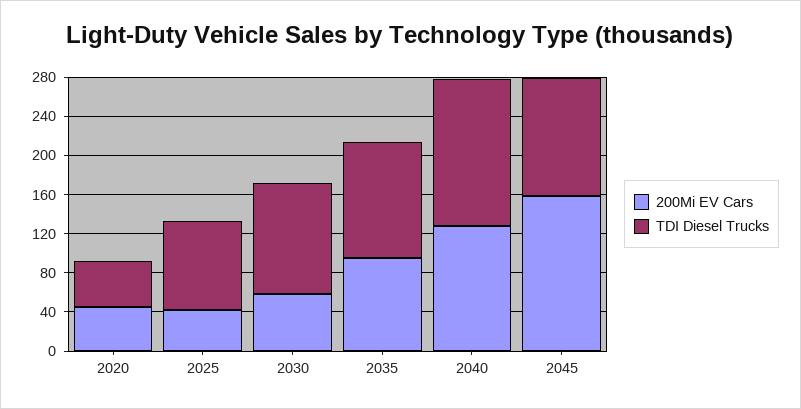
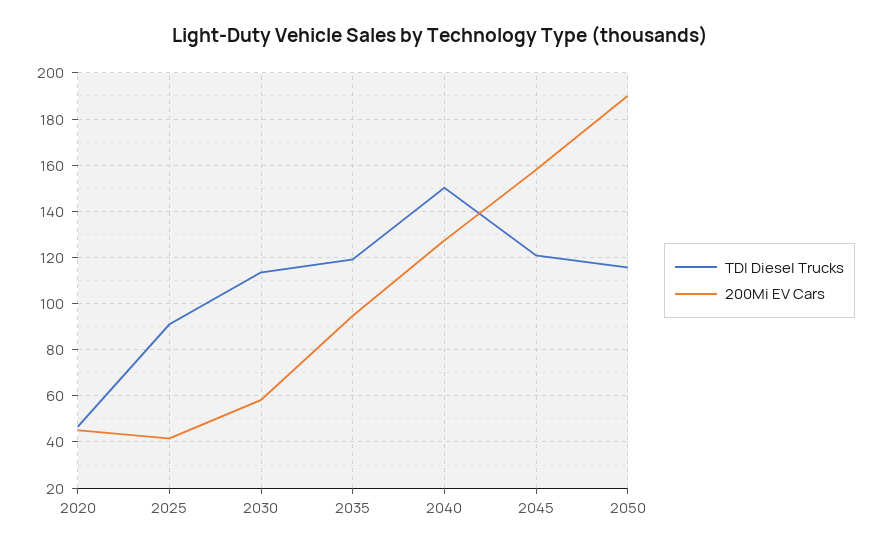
TDI Diesel Trucks, 2050: none -> 115
200Mi EV Cars, 2050: none -> 190

